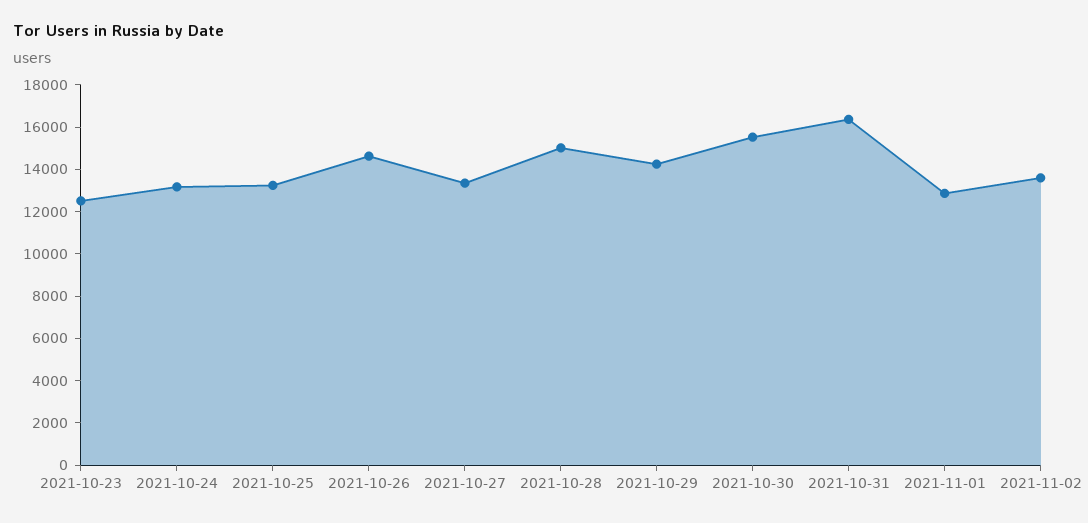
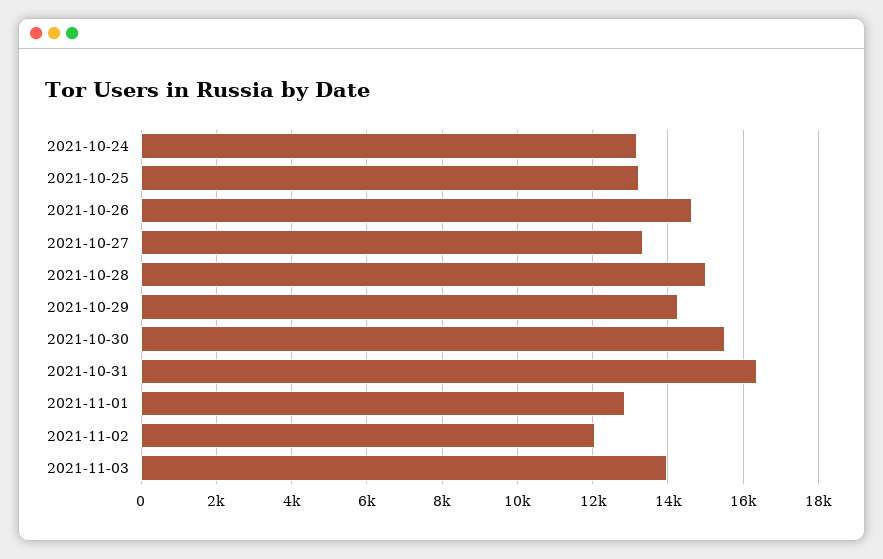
2021-10-23: 12500 -> none
2021-11-02: 13500 -> 12000
2021-11-03: none -> 14000

